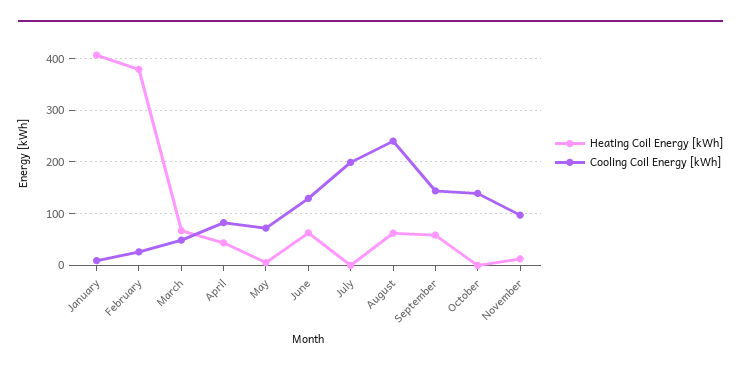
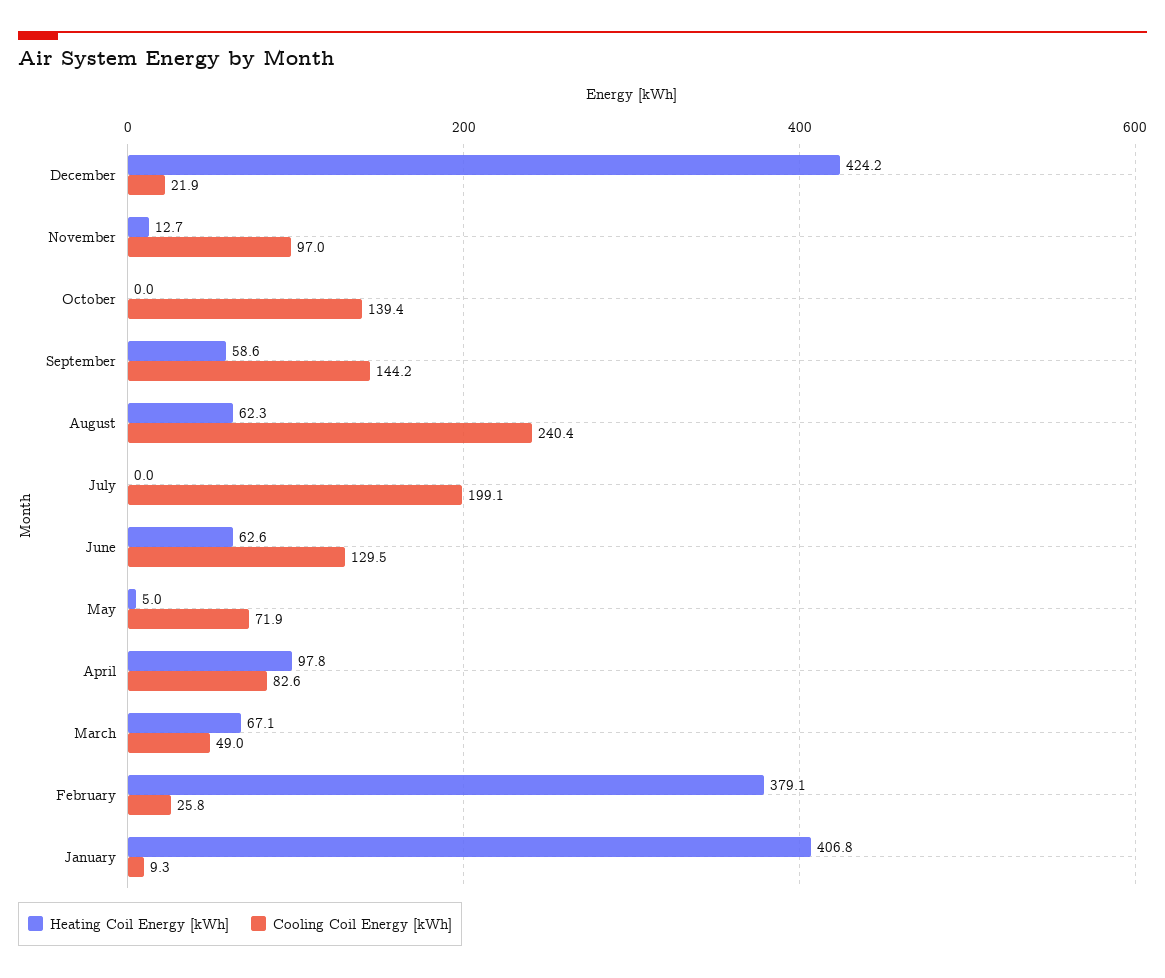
Heating Coil Energy [kWh], April: 40 -> 97.8
Heating Coil Energy [kWh], December: none -> 424.2
Cooling Coil Energy [kWh], December: none -> 21.9

